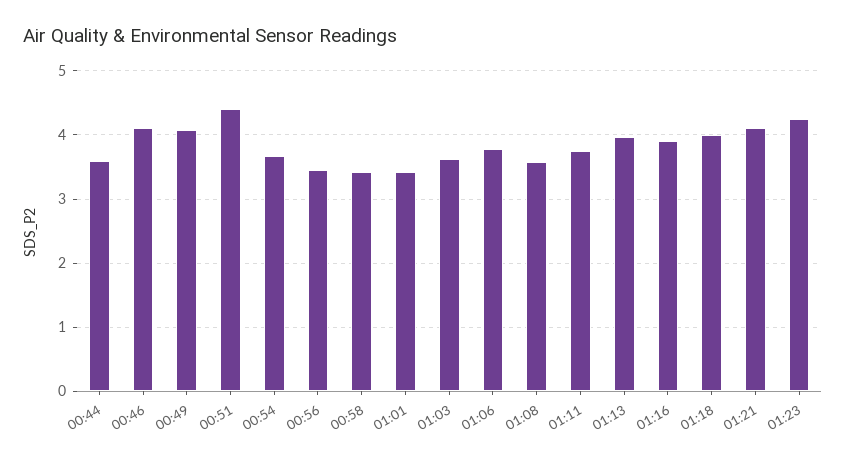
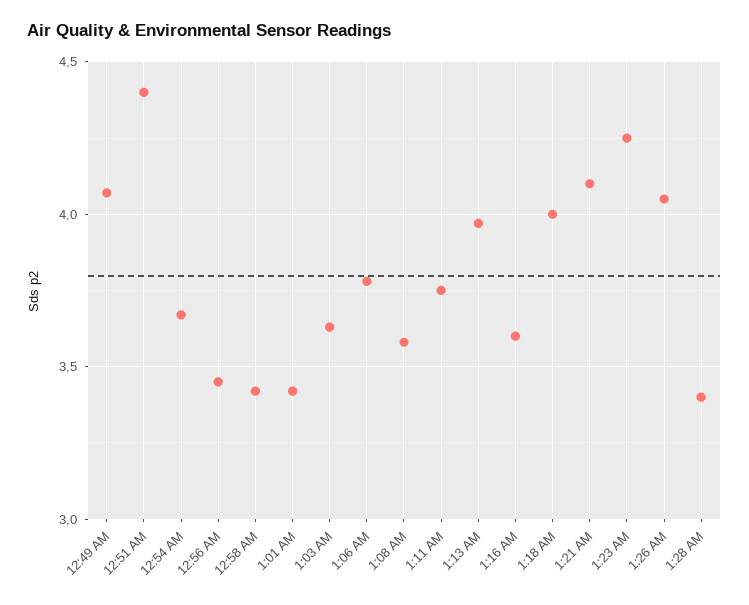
00:44: 3.6 -> none
00:46: 4.1 -> none
01:16: 3.9 -> 3.6
1:26 AM: none -> 4.05
1:28 AM: none -> 3.4

